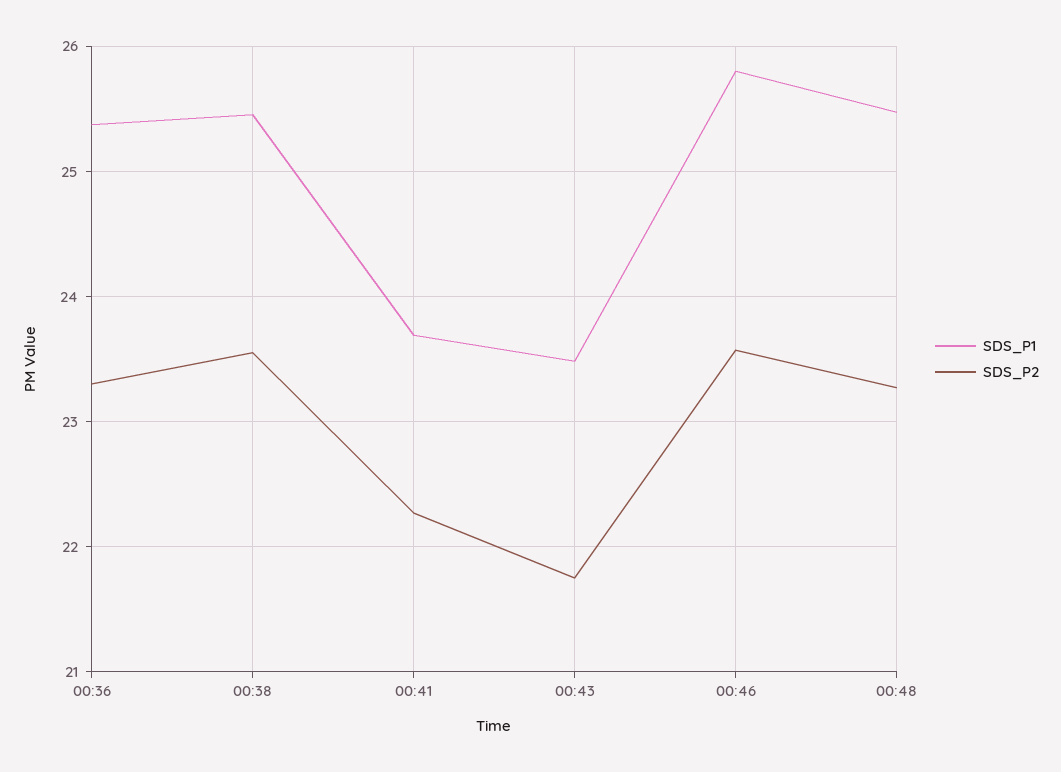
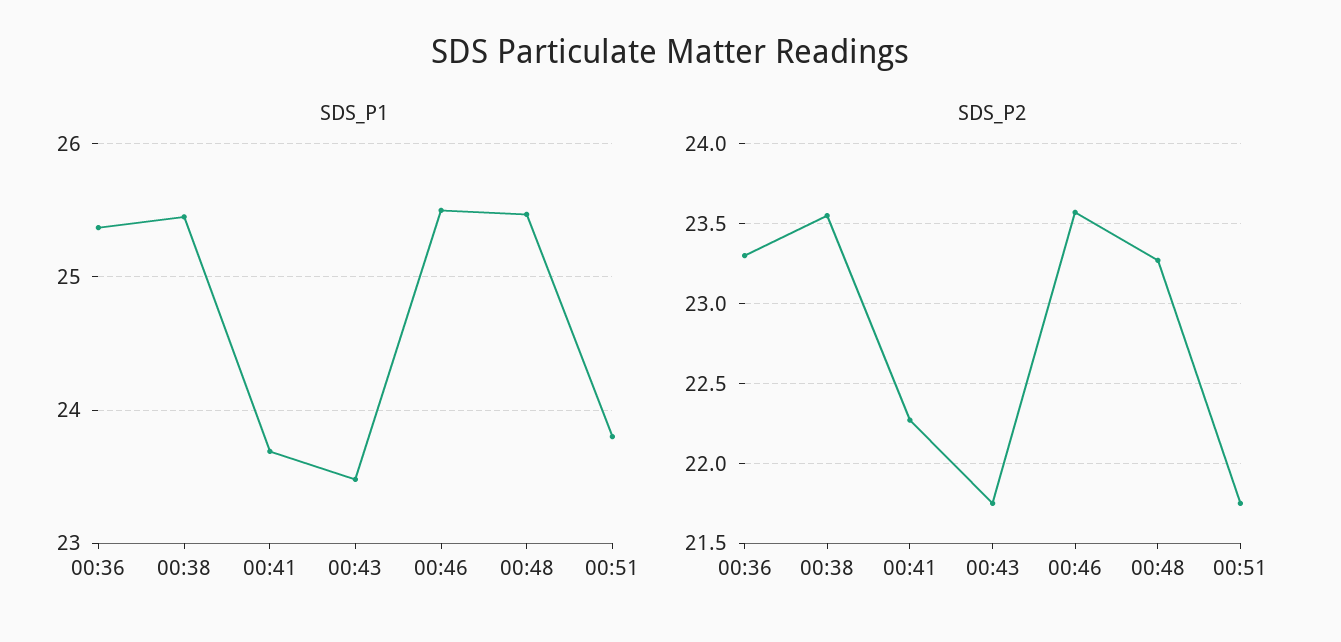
SDS_P1, 00:46: 25.8 -> 25.5
SDS_P1, 00:51: none -> 23.8
SDS_P2, 00:51: none -> 21.75

